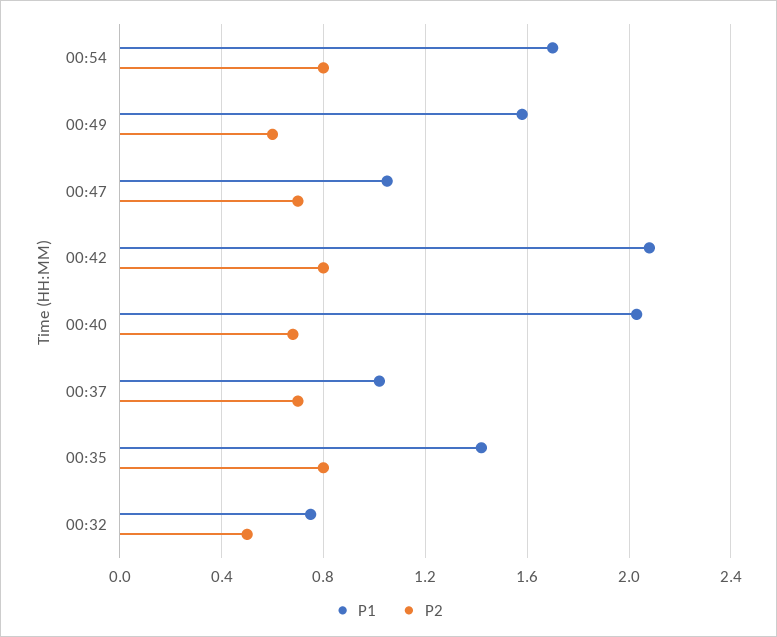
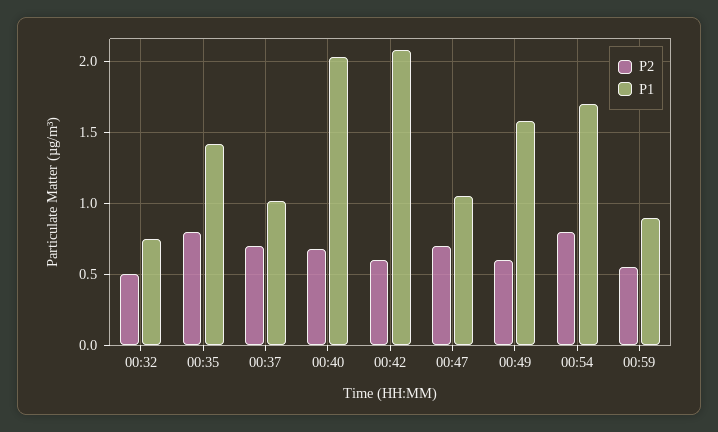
P2, 00:42: 0.8 -> 0.6
P2, 00:59: none -> 0.55
P1, 00:59: none -> 0.9

